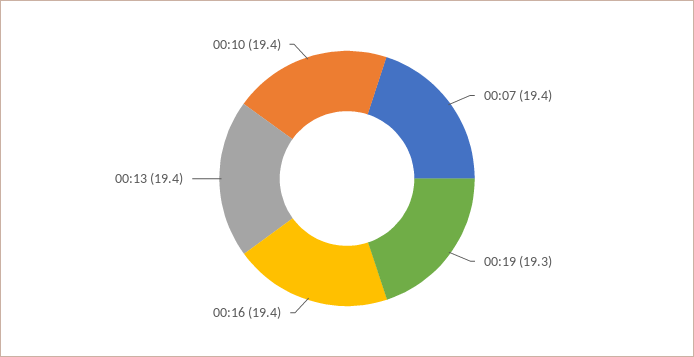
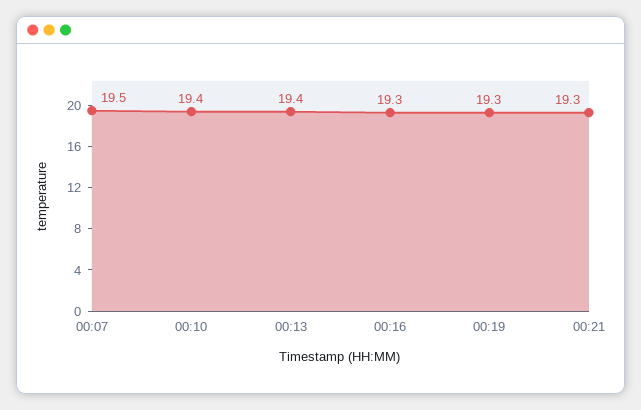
00:07: 19.4 -> 19.5
00:16: 19.4 -> 19.3
00:21: none -> 19.3

